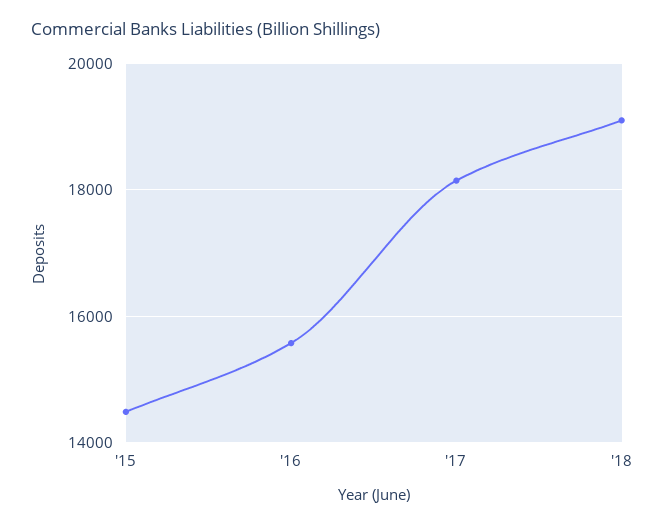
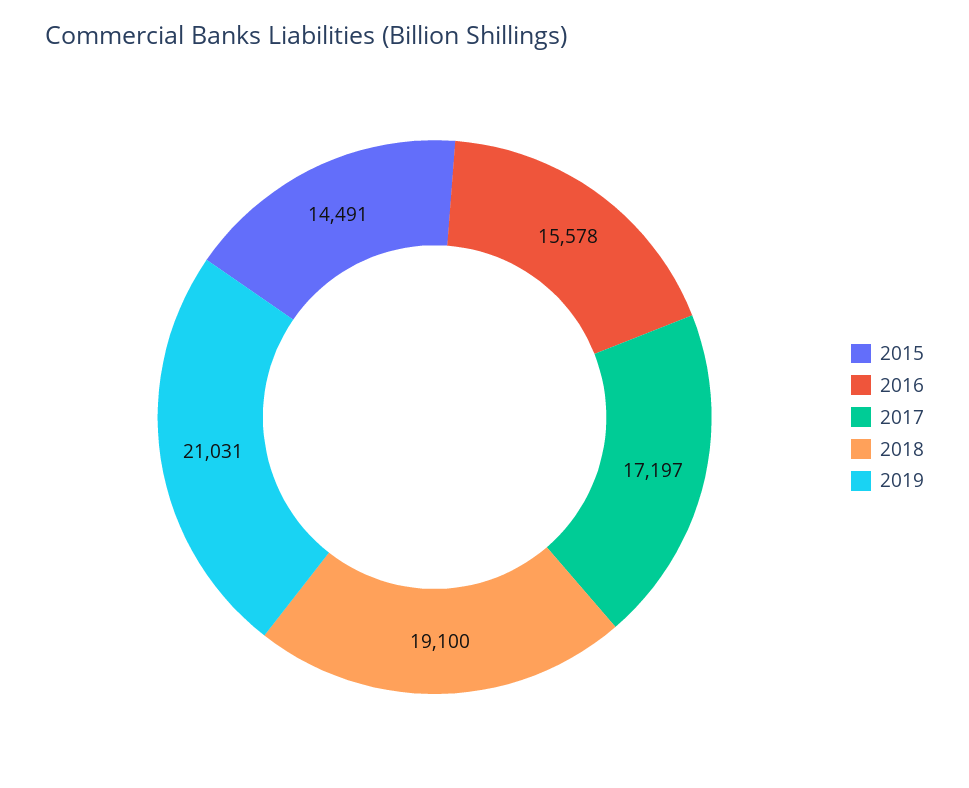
'17: 18200 -> 17197
2019: none -> 21031

